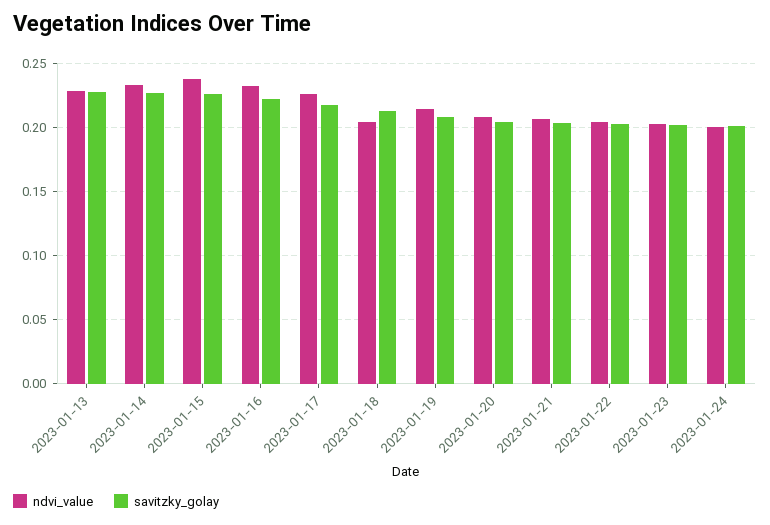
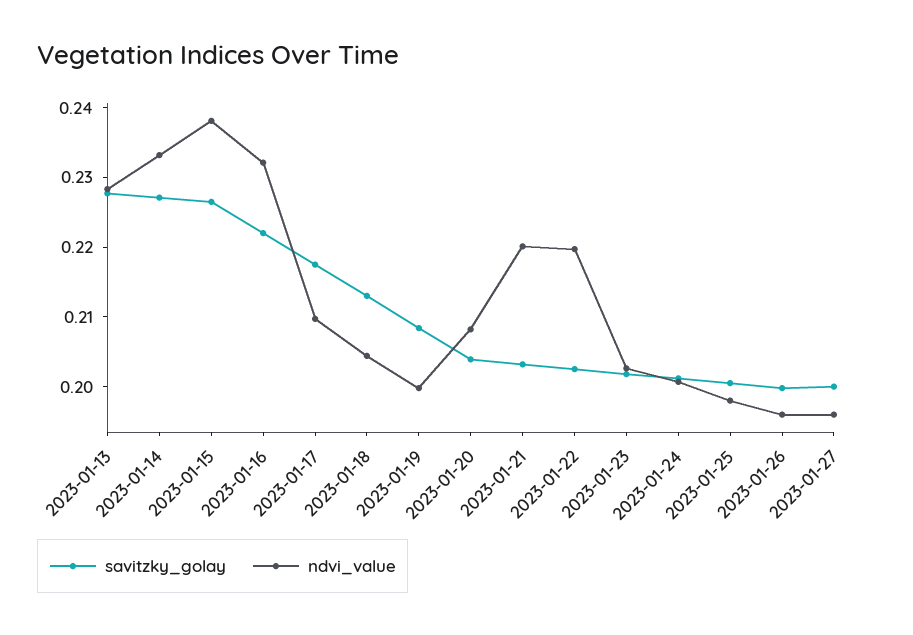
ndvi_value, 2023-01-17: 0.225 -> 0.21
ndvi_value, 2023-01-19: 0.215 -> 0.2
ndvi_value, 2023-01-21: 0.205 -> 0.22
ndvi_value, 2023-01-22: 0.205 -> 0.22
savitzky_golay, 2023-01-25: none -> 0.2
ndvi_value, 2023-01-25: none -> 0.198
savitzky_golay, 2023-01-26: none -> 0.2
ndvi_value, 2023-01-26: none -> 0.196
savitzky_golay, 2023-01-27: none -> 0.2
ndvi_value, 2023-01-27: none -> 0.196

